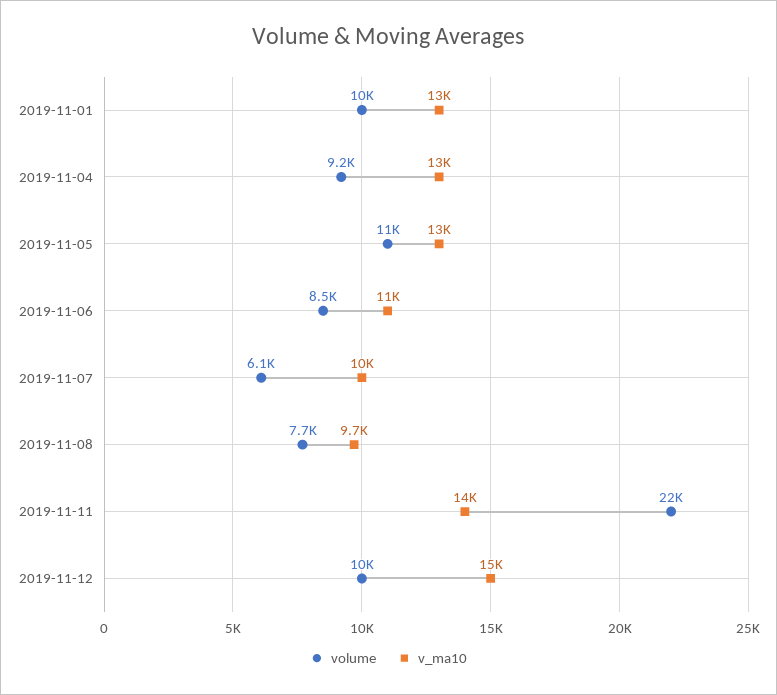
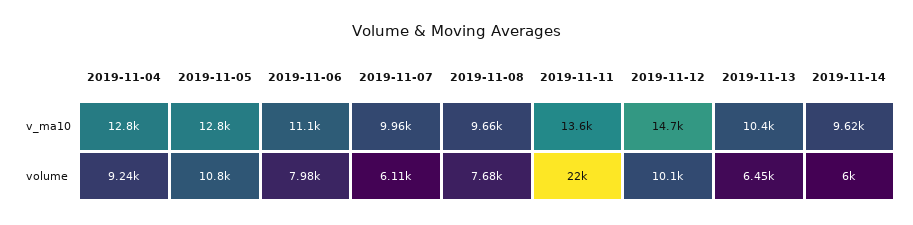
volume, 2019-11-01: 10000 -> none
v_ma10, 2019-11-01: 13000 -> none
volume, 2019-11-06: 8500 -> 7980
v_ma10, 2019-11-13: none -> 10400
v_ma10, 2019-11-14: none -> 9620
volume, 2019-11-13: none -> 6450
volume, 2019-11-14: none -> 6000

